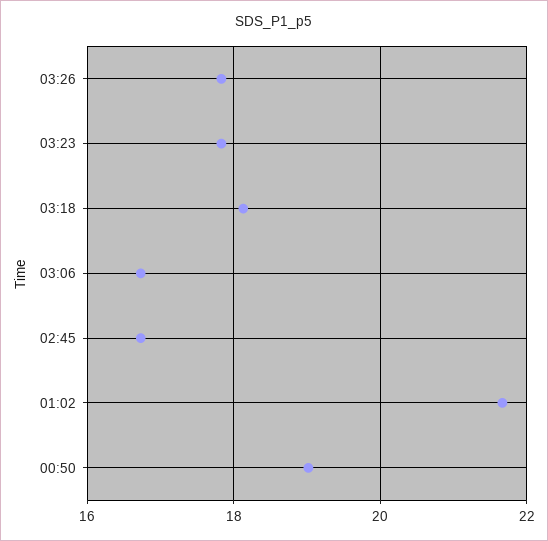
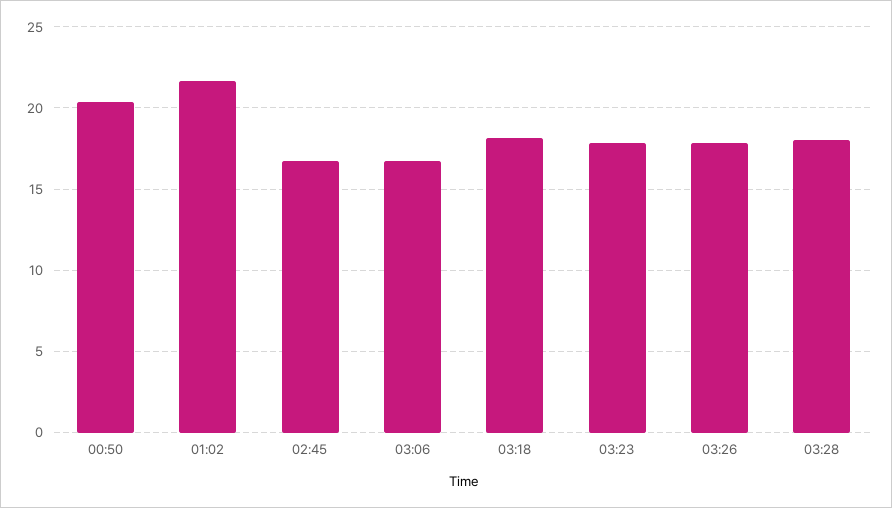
00:50: 19 -> 20.5
03:28: none -> 18

